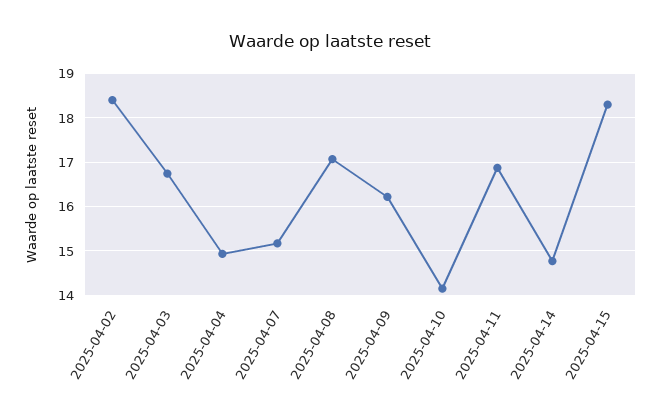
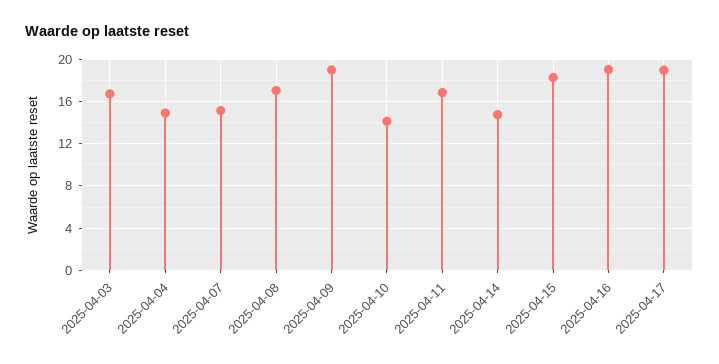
2025-04-02: 18.4 -> none
2025-04-09: 16.2 -> 19
2025-04-16: none -> 19
2025-04-17: none -> 19

